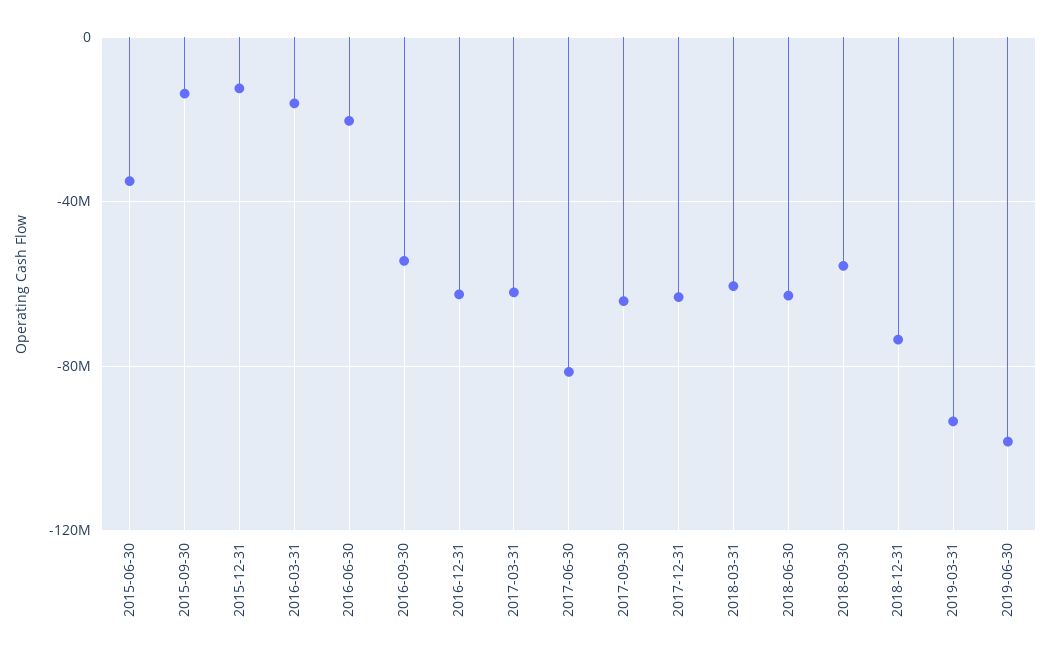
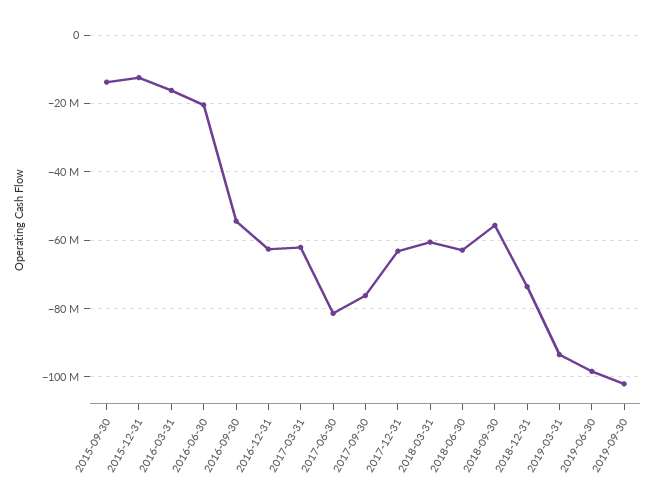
2015-06-30: -35000000 -> none
2017-09-30: -65000000 -> -76000000
2019-09-30: none -> -102000000

